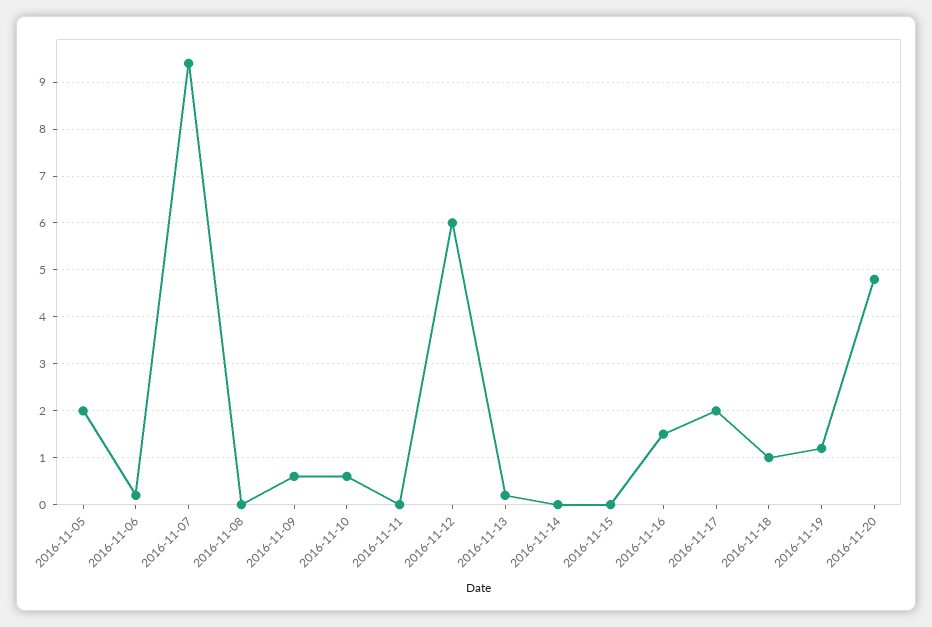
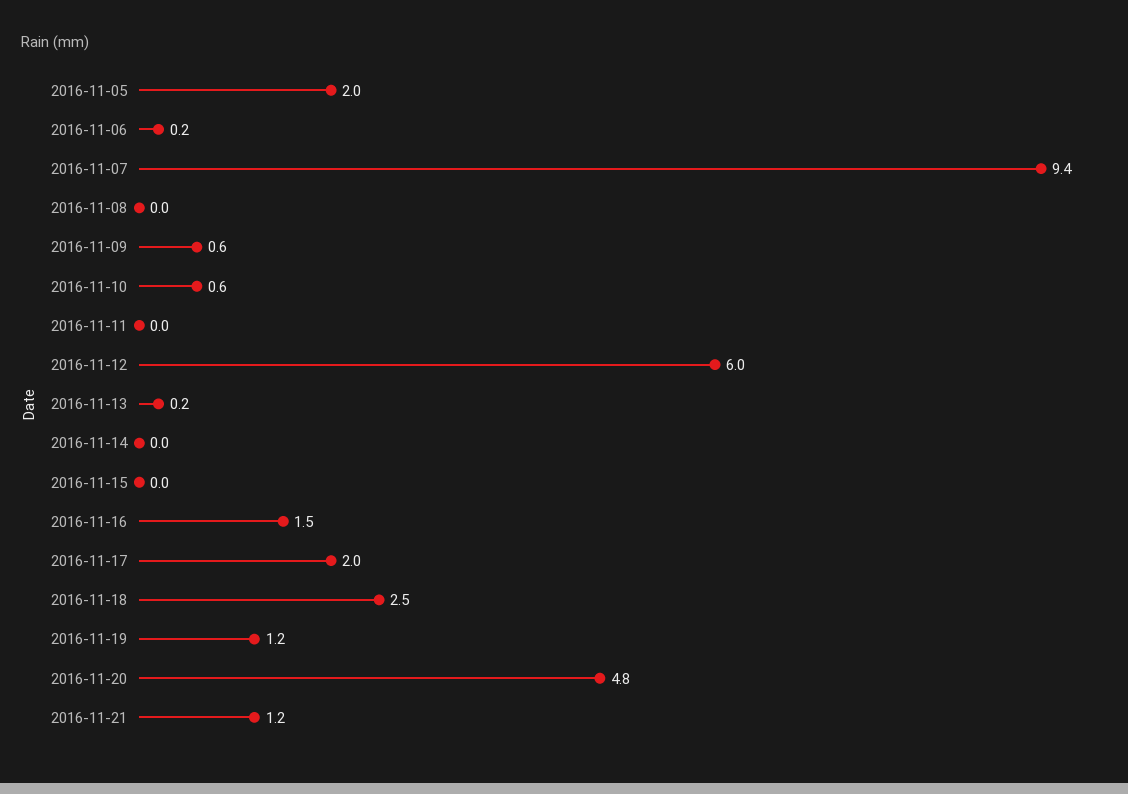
2016-11-18: 1 -> 2.5
2016-11-21: none -> 1.2

